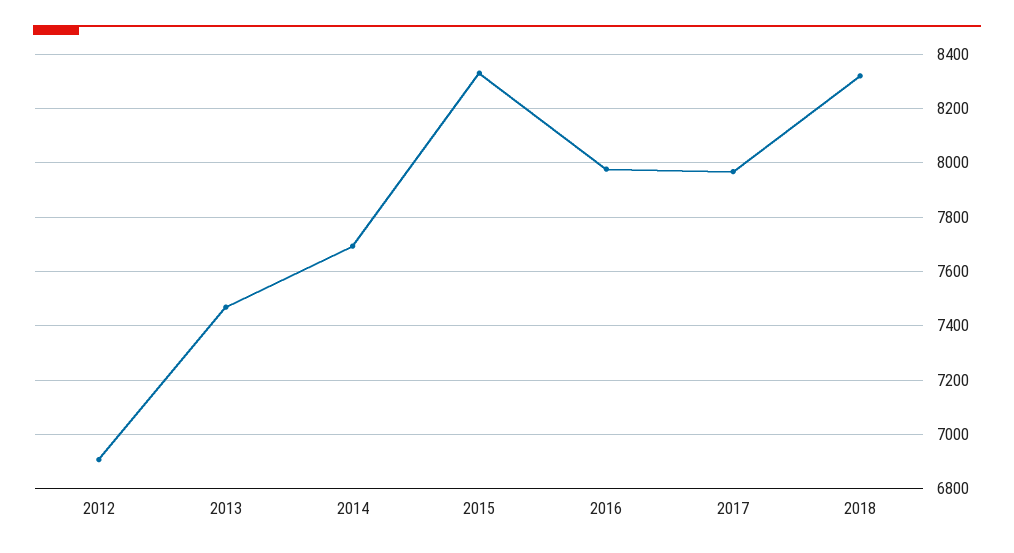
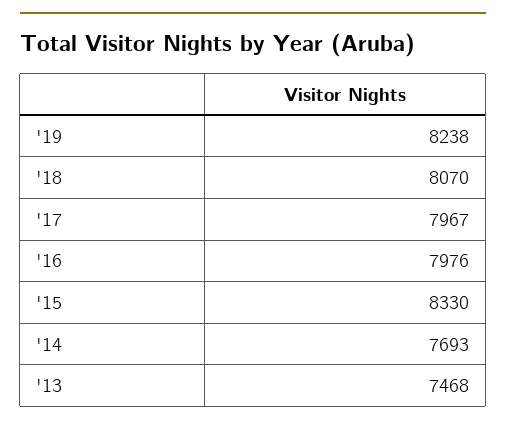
2012: 6900 -> none
2018: 8325 -> 8070
'19: none -> 8238

